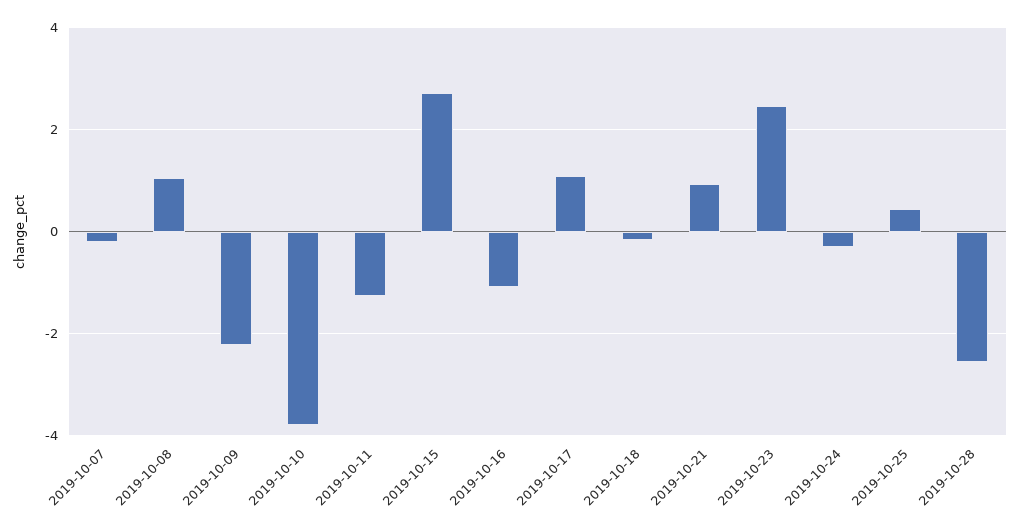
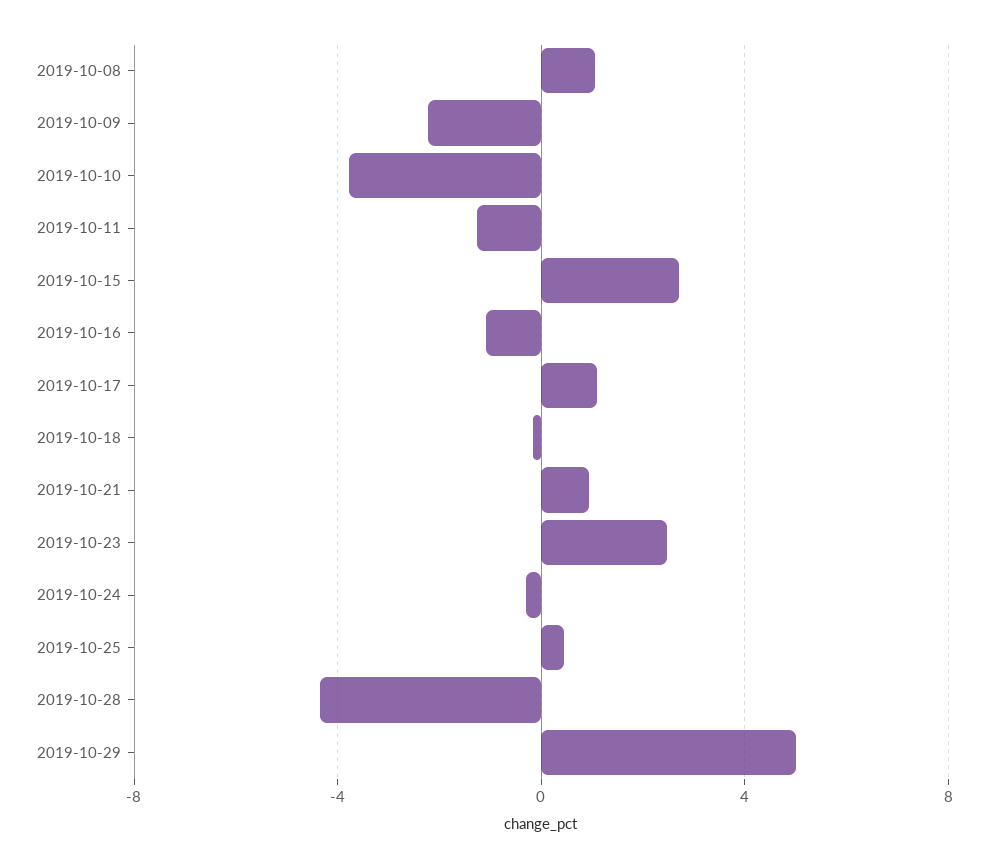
2019-10-07: -0.2 -> none
2019-10-28: -2.6 -> -4.5
2019-10-29: none -> 5

